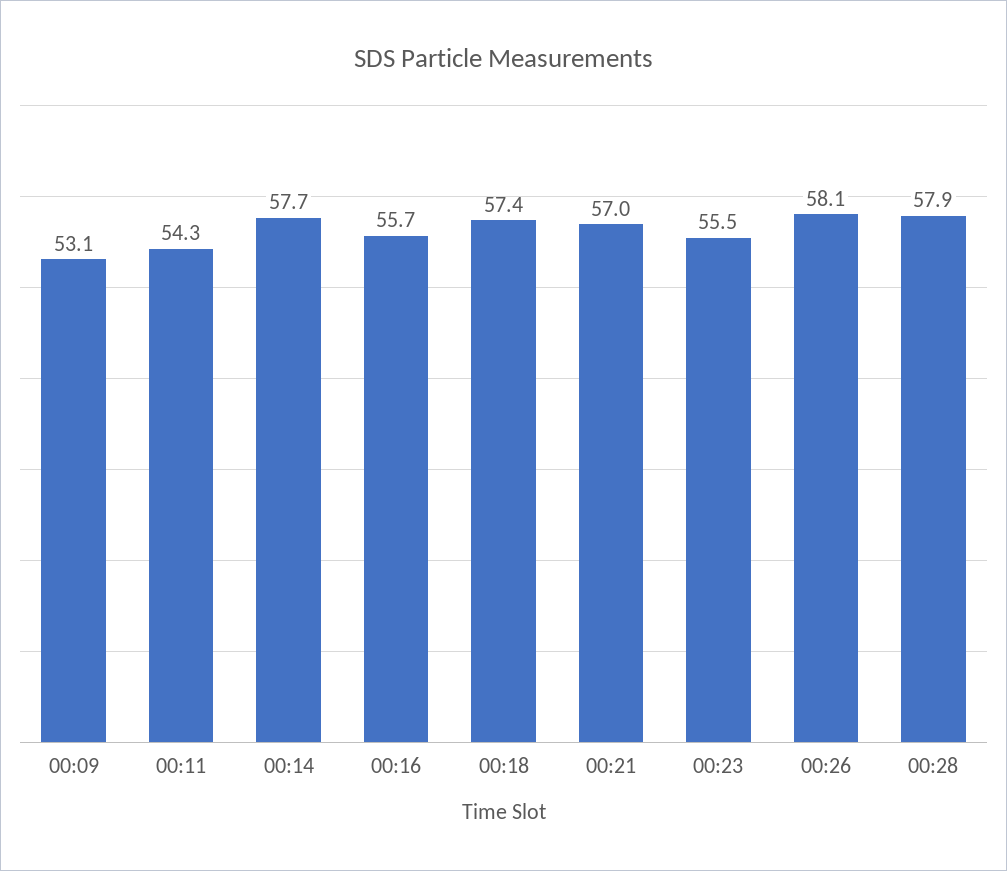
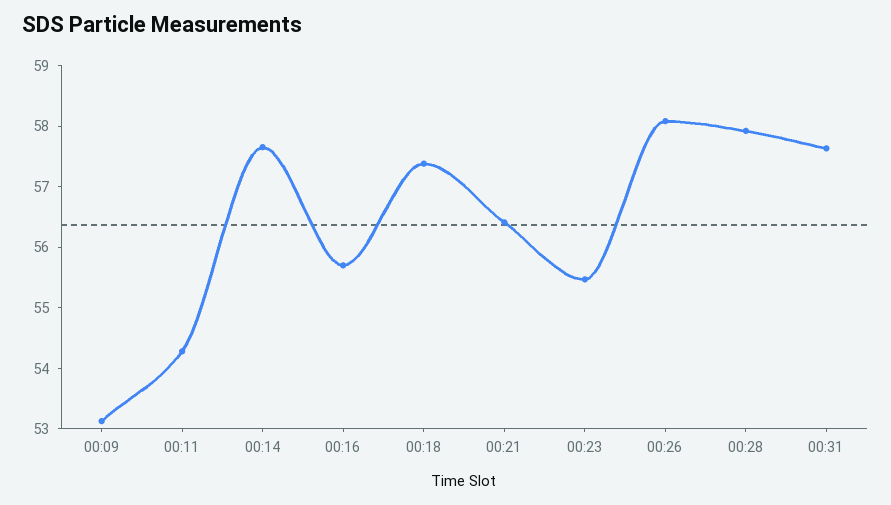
00:21: 57 -> 56.4
00:31: none -> 57.6

